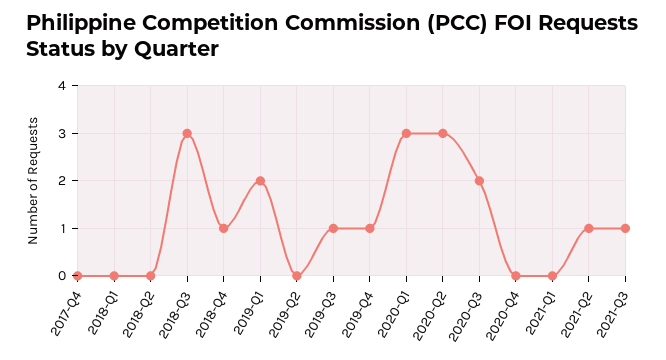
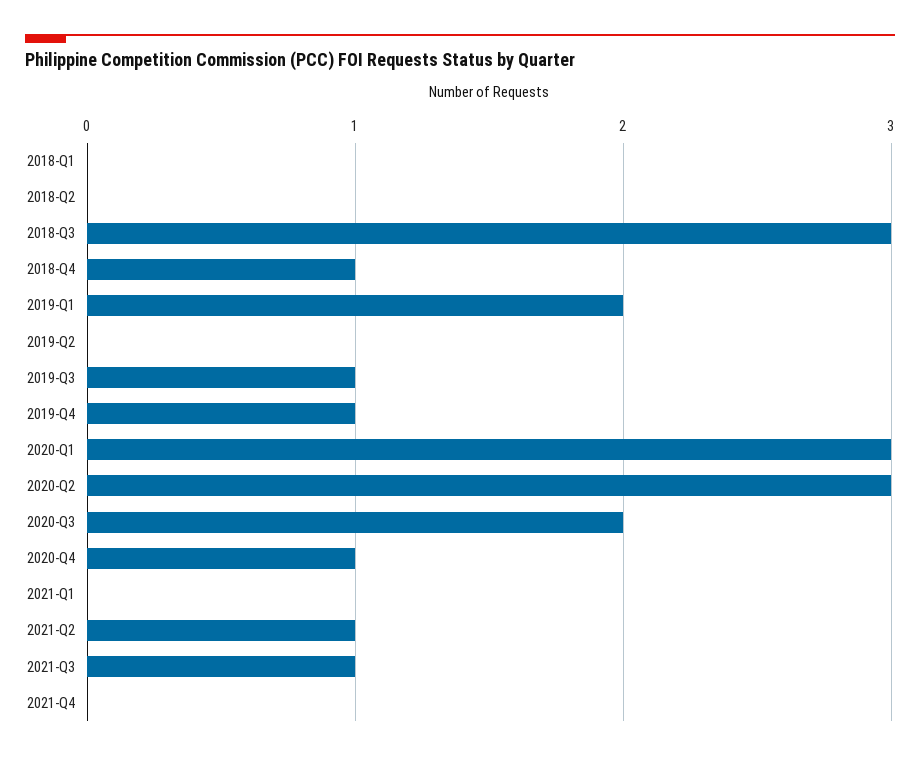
2017-Q4: 0 -> none
2020-Q4: 0 -> 1
2021-Q4: none -> 0

